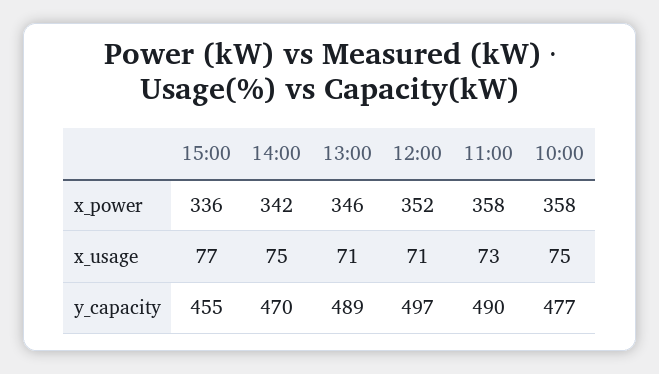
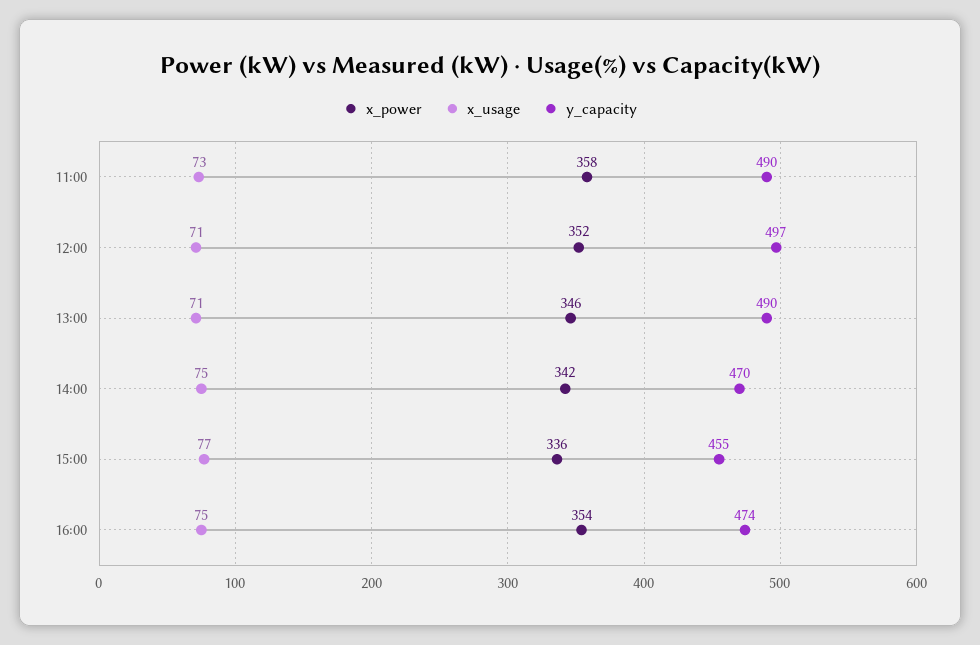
x_power, 10:00: 358 -> none
x_usage, 10:00: 75 -> none
y_capacity, 13:00: 489 -> 490
y_capacity, 10:00: 477 -> none
x_power, 16:00: none -> 354
x_usage, 16:00: none -> 75
y_capacity, 16:00: none -> 474

